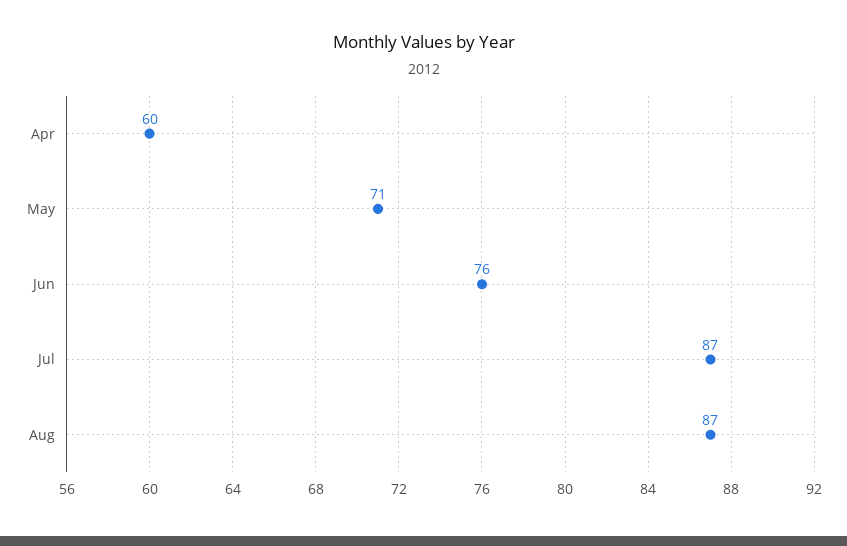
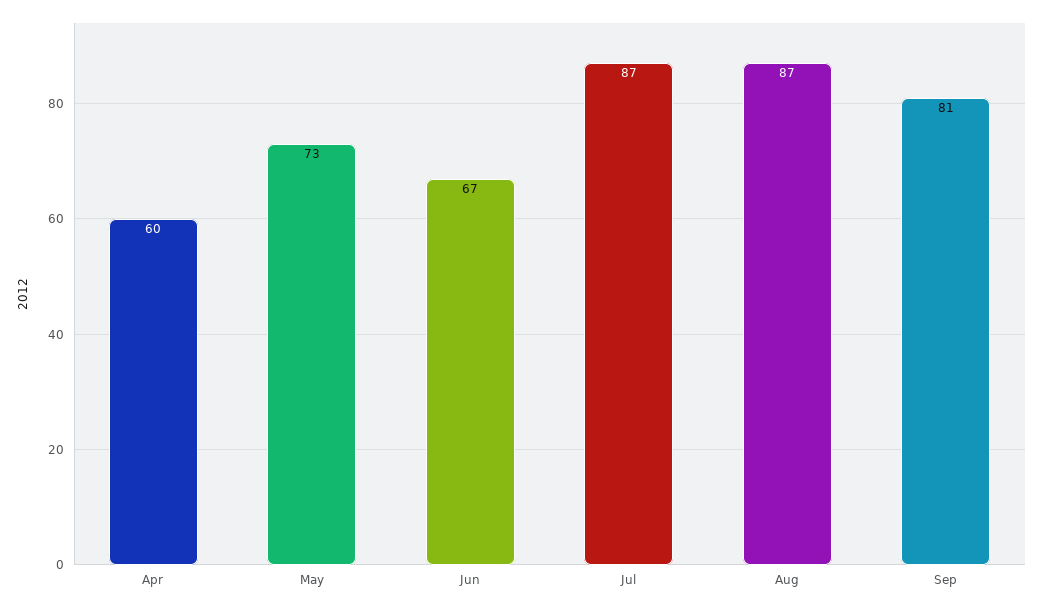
May: 71 -> 73
Jun: 76 -> 67
Sep: none -> 81

